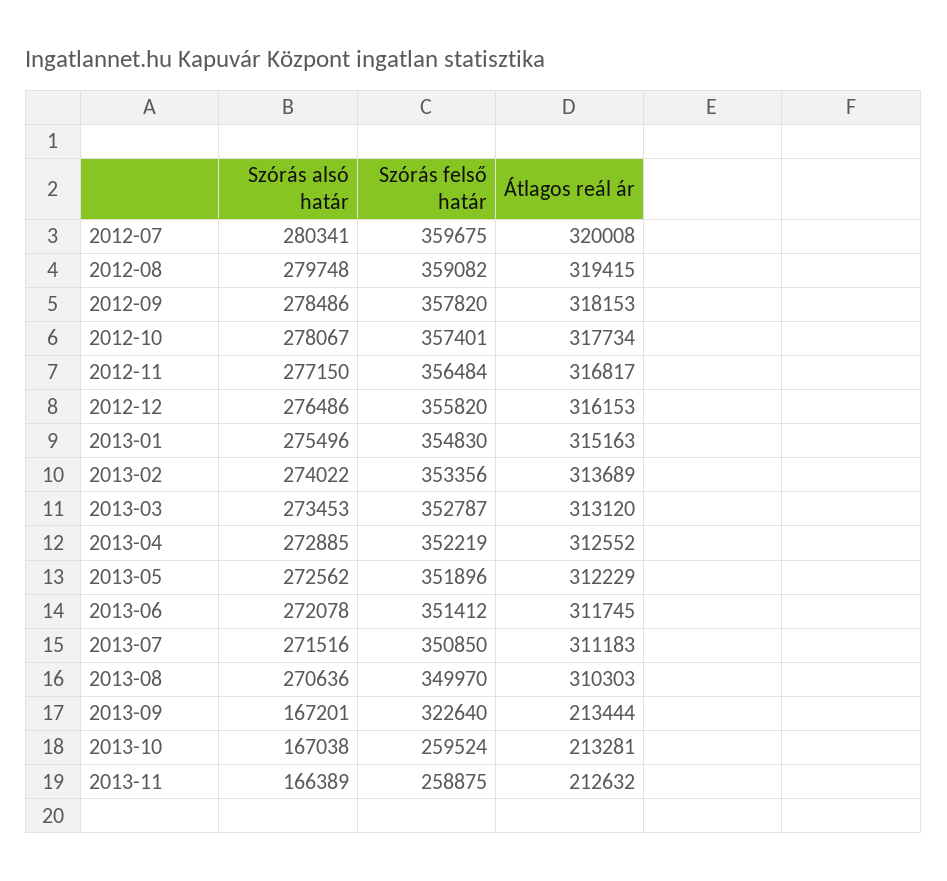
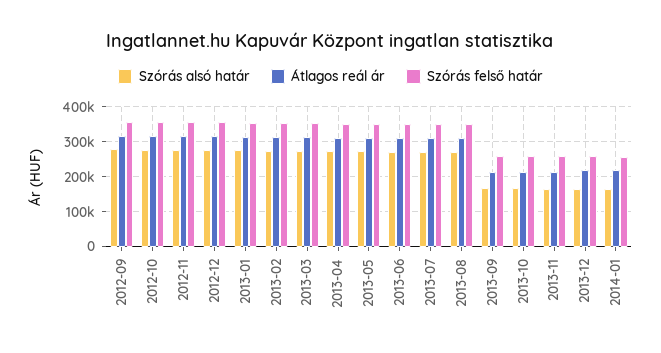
Szórás alsó határ, 2012-07: 280341 -> none
Szórás felső határ, 2012-07: 359675 -> none
Átlagos reál ár, 2012-07: 320008 -> none
Szórás alsó határ, 2012-08: 279748 -> none
Szórás felső határ, 2012-08: 359082 -> none
Átlagos reál ár, 2012-08: 319415 -> none
Szórás felső határ, 2013-09: 322640 -> 260000
Szórás alsó határ, 2013-12: none -> 160000
Átlagos reál ár, 2013-12: none -> 220000
Szórás felső határ, 2013-12: none -> 260000
Szórás alsó határ, 2014-01: none -> 160000
Átlagos reál ár, 2014-01: none -> 220000
Szórás felső határ, 2014-01: none -> 260000

